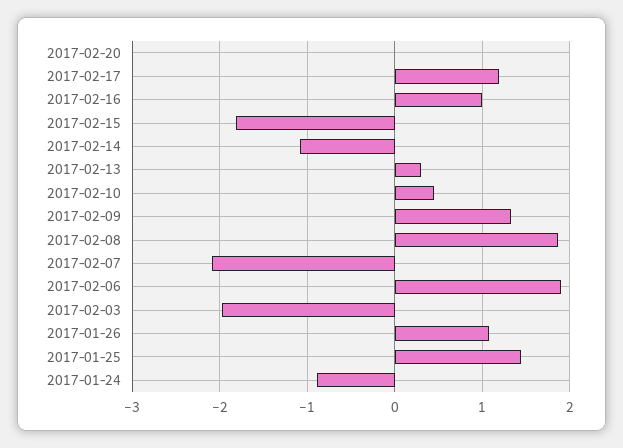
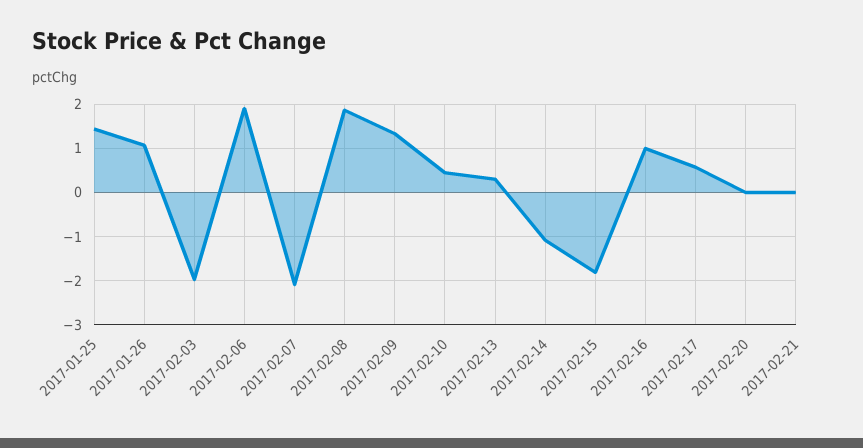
2017-02-17: 1.2 -> 0.6
2017-01-24: -0.9 -> none
2017-02-21: none -> 0

